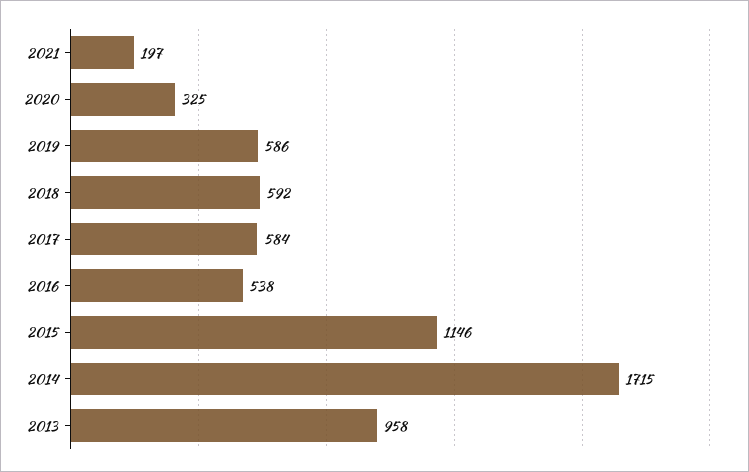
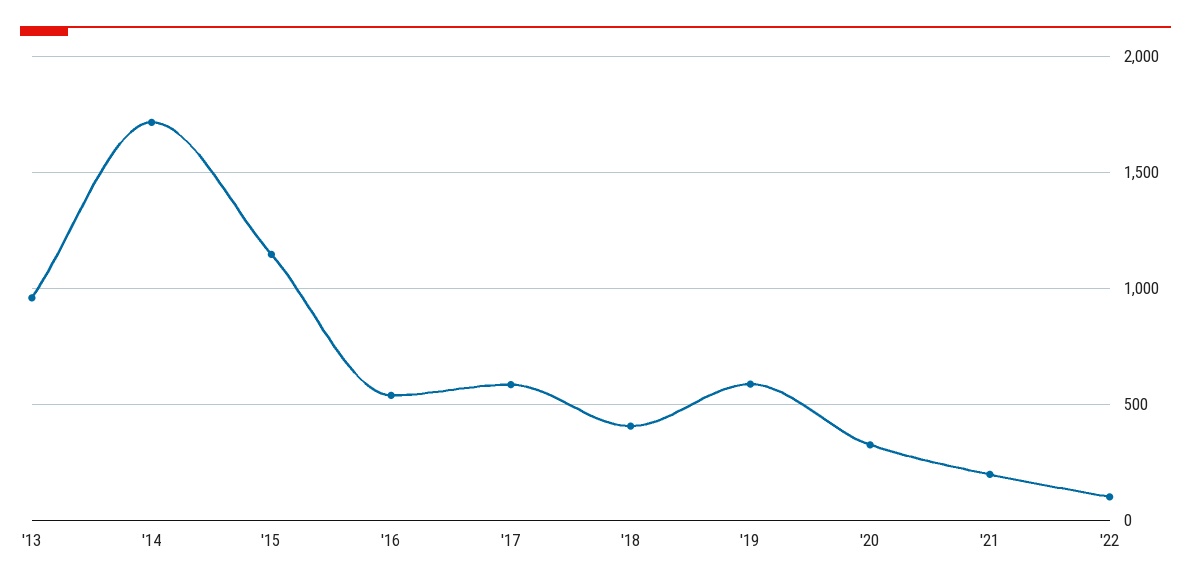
2018: 592 -> 400
'22: none -> 100

